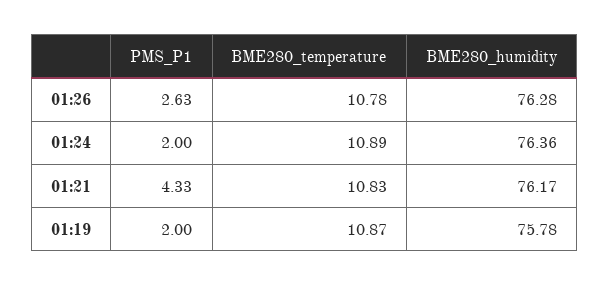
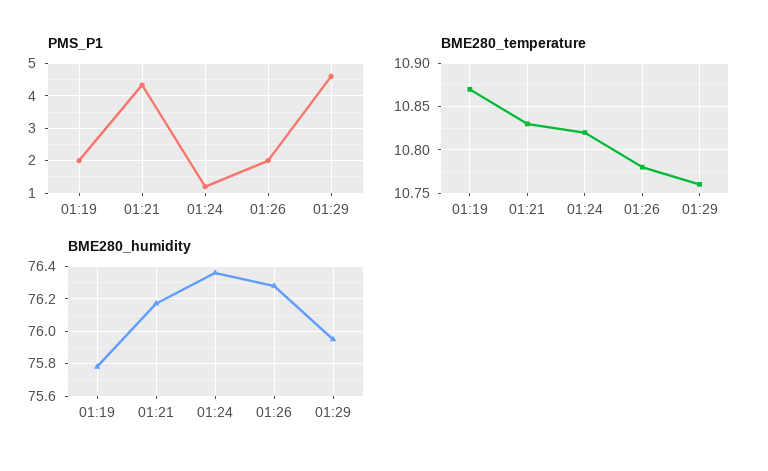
PMS_P1, 01:26: 2.63 -> 2
PMS_P1, 01:24: 2 -> 1.2
BME280_temperature, 01:24: 10.89 -> 10.82
PMS_P1, 01:29: none -> 4.6
BME280_temperature, 01:29: none -> 10.76
BME280_humidity, 01:29: none -> 75.95

